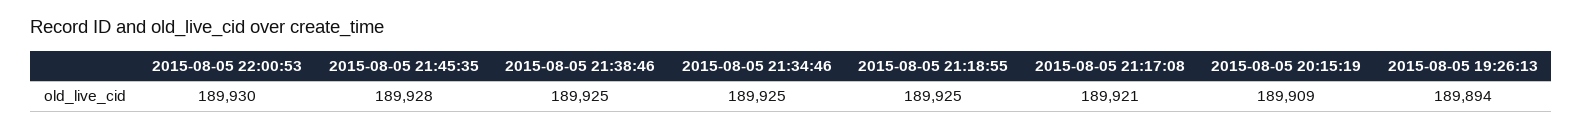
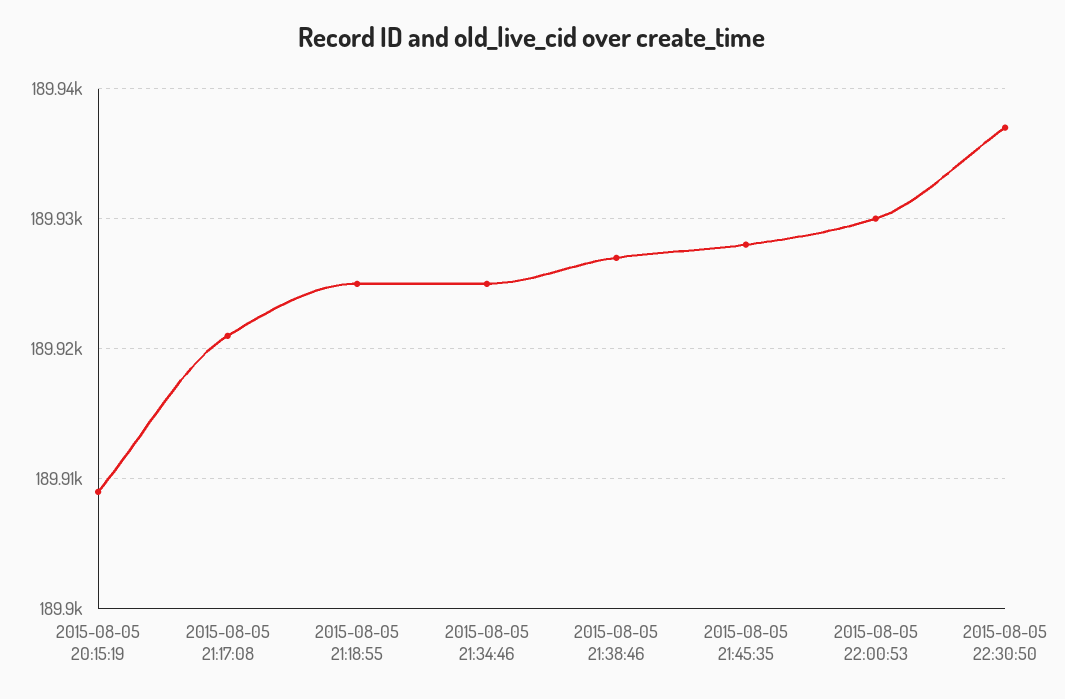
2015-08-05 21:38:46: 189925 -> 189927
2015-08-05 19:26:13: 189894 -> none
2015-08-05 22:30:50: none -> 189937

